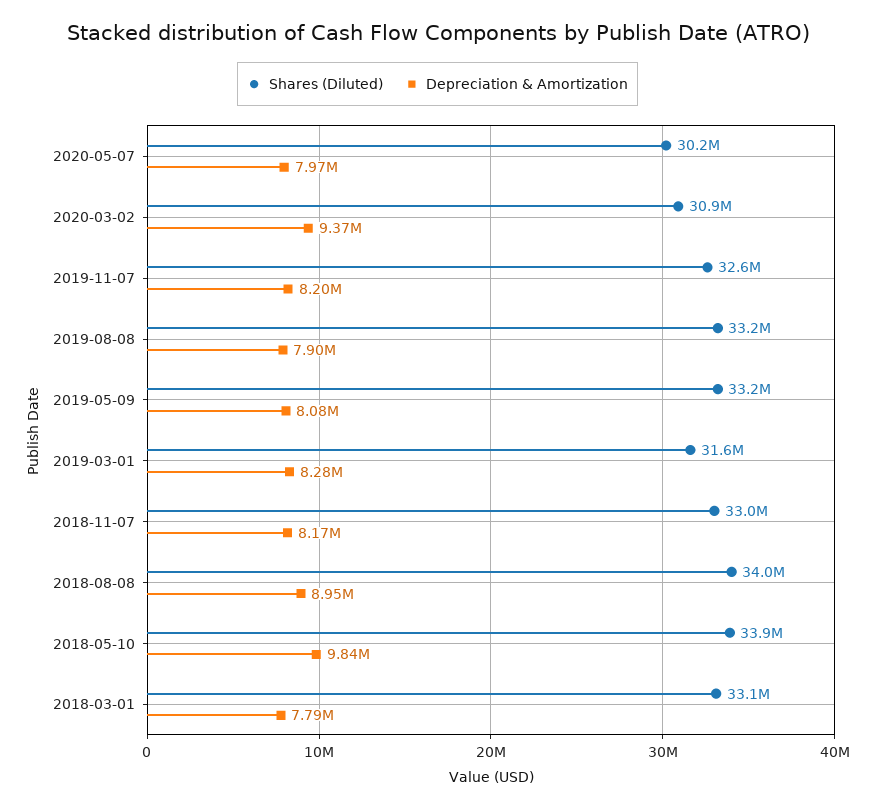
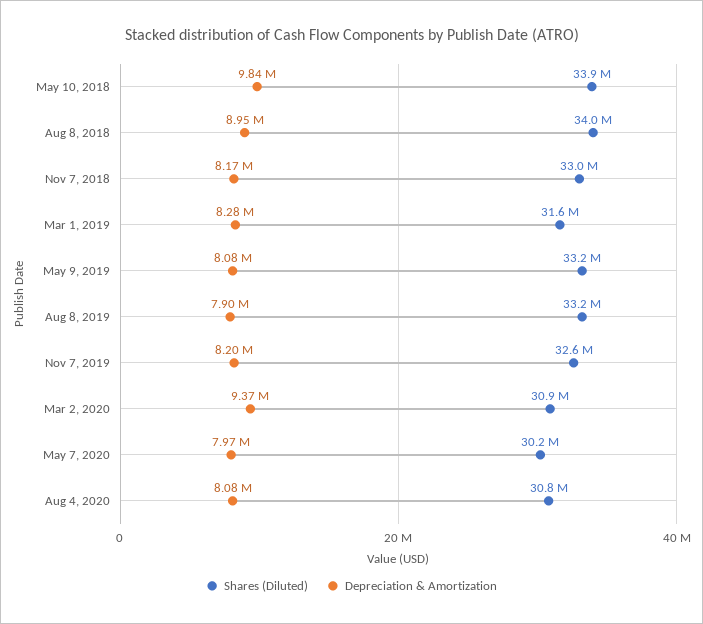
Shares (Diluted), 2018-03-01: 33100000 -> none
Depreciation & Amortization, 2018-03-01: 7790000 -> none
Shares (Diluted), Aug 4, 2020: none -> 30800000
Depreciation & Amortization, Aug 4, 2020: none -> 8080000

